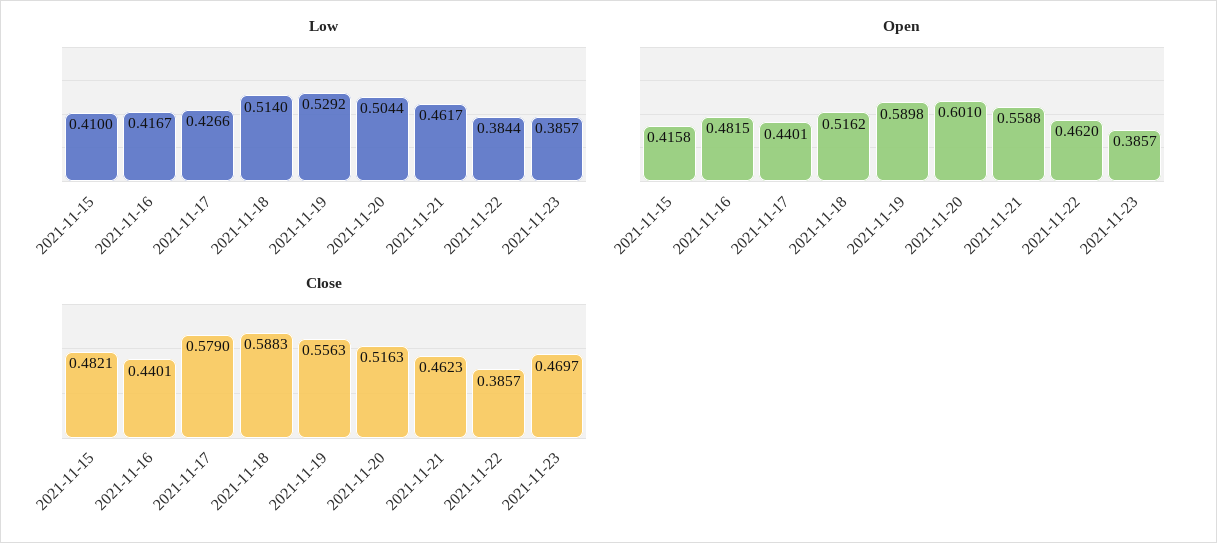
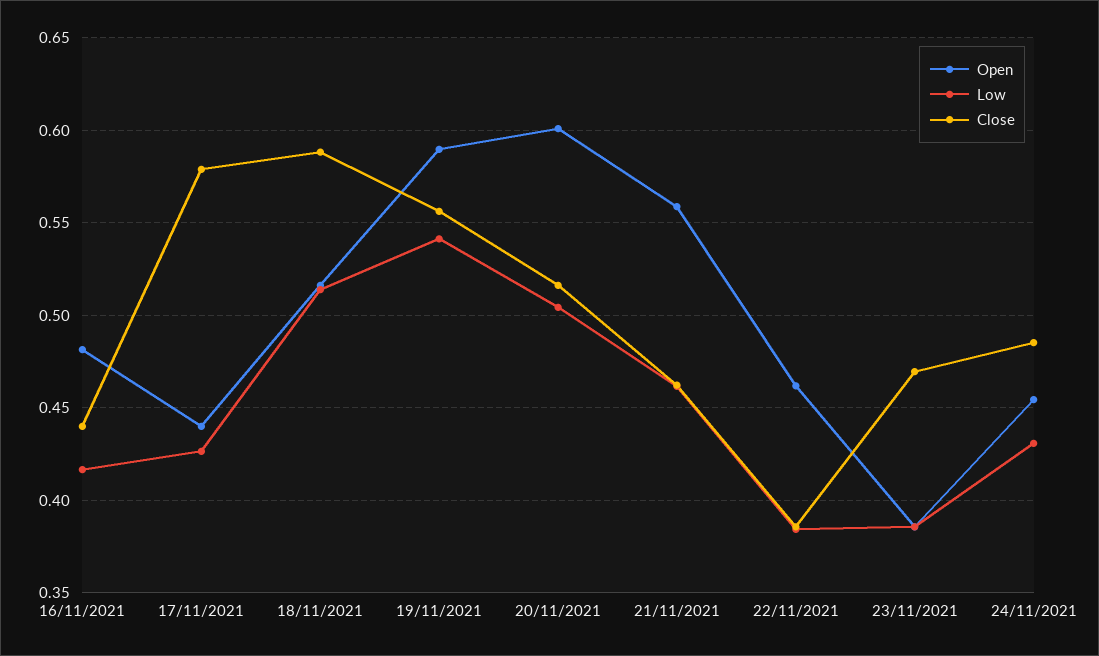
Low, 2021-11-15: 0.41 -> none
Low, 2021-11-19: 0.5292 -> 0.54
Open, 2021-11-15: 0.4158 -> none
Close, 2021-11-15: 0.4821 -> none
Open, 24/11/2021: none -> 0.455
Low, 24/11/2021: none -> 0.43
Close, 24/11/2021: none -> 0.485

